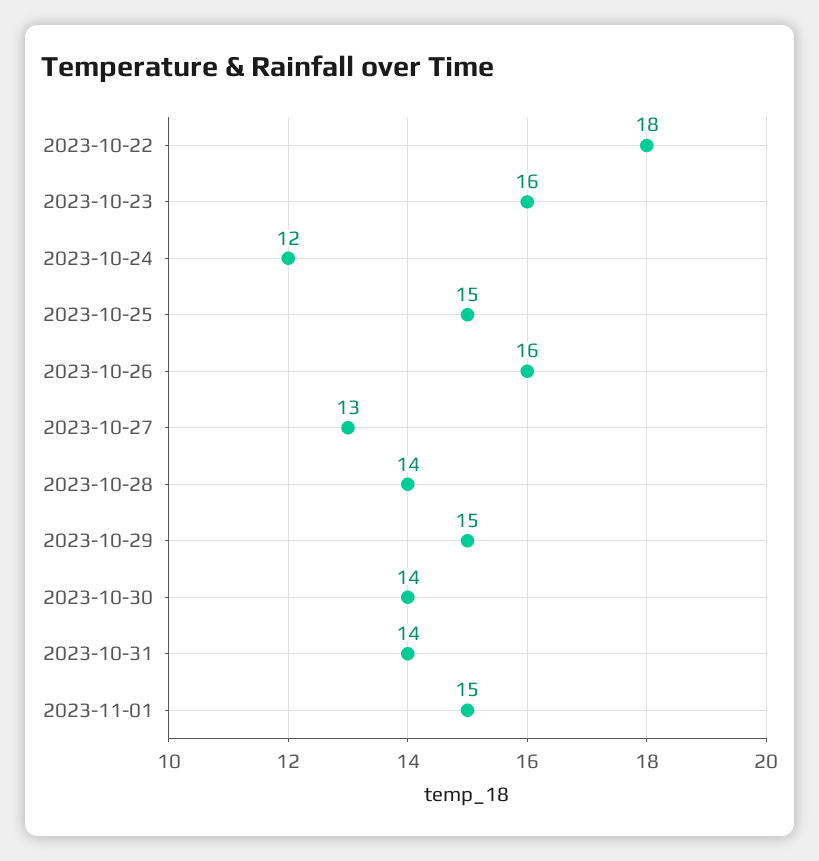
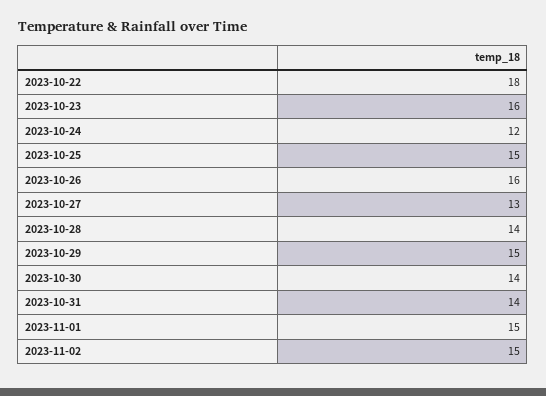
2023-11-02: none -> 15

